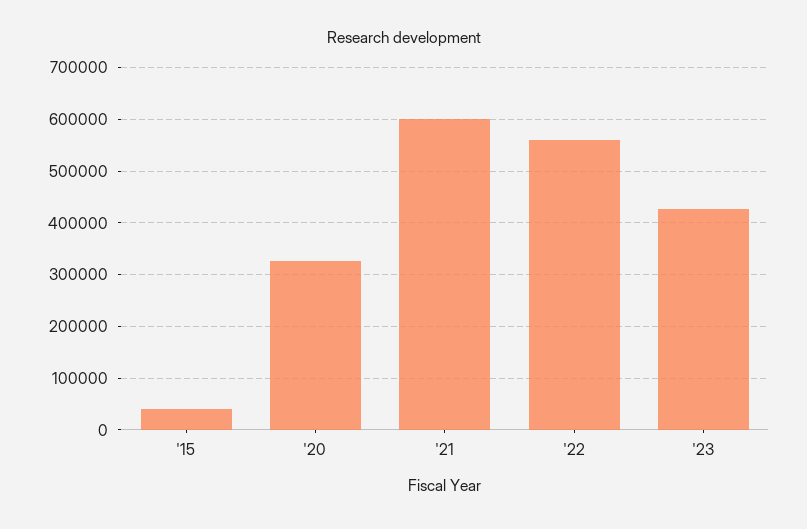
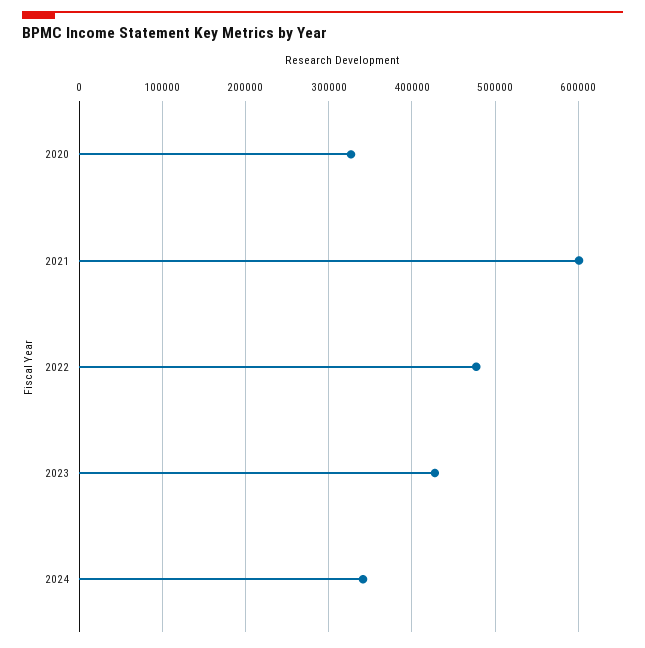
'15: 40000 -> none
'22: 560000 -> 480000
2024: none -> 340000

